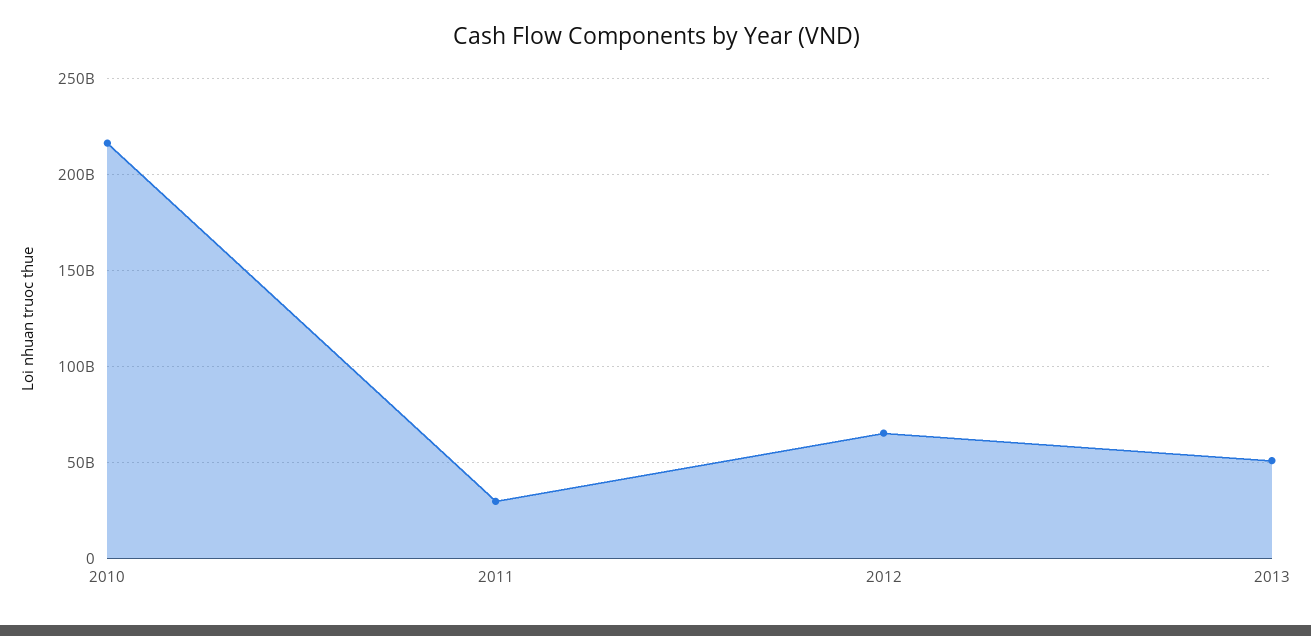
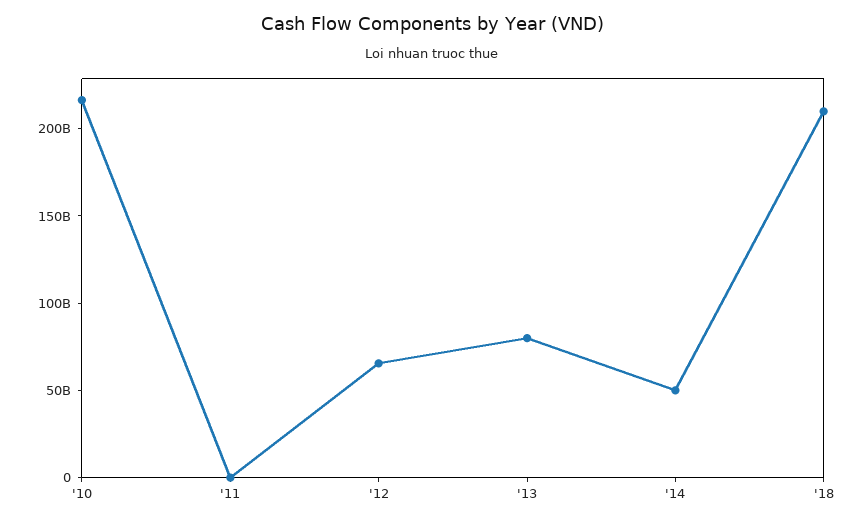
2011: 30000000000 -> 0
2013: 50000000000 -> 80000000000
'14: none -> 50000000000
'18: none -> 210000000000

